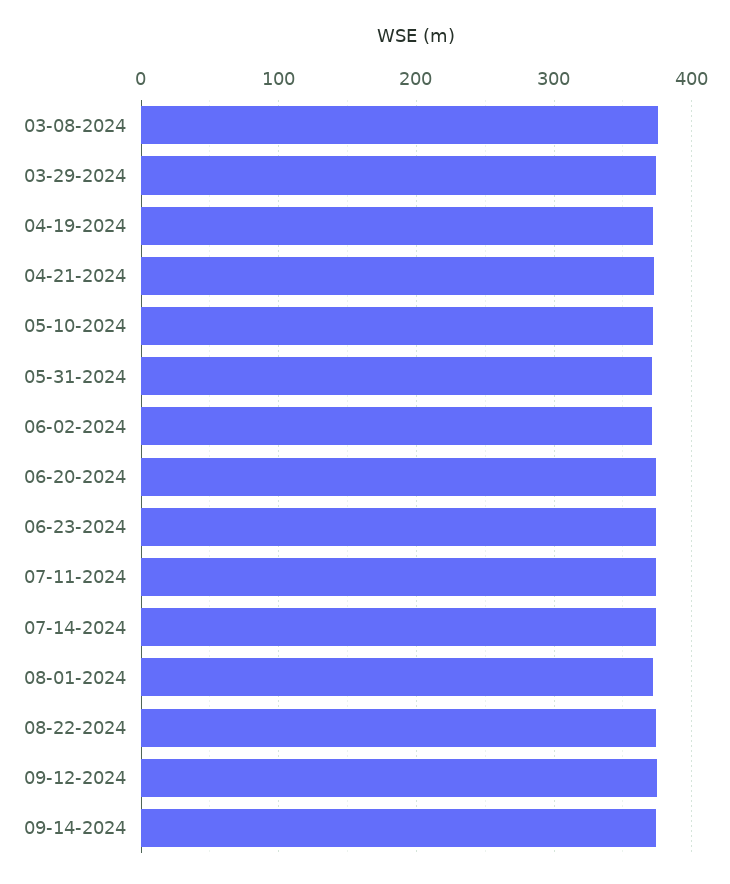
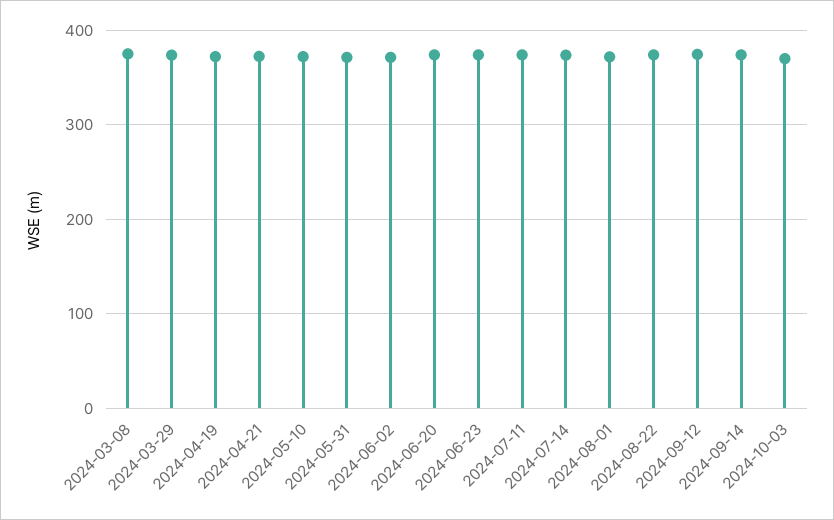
2024-10-03: none -> 370

